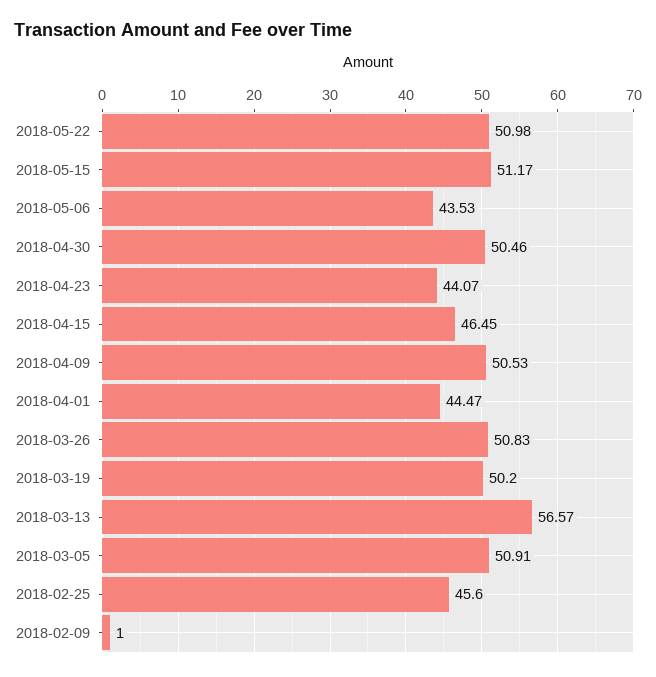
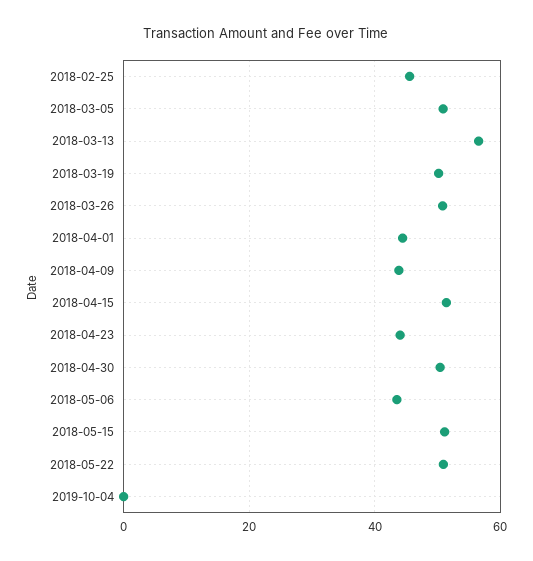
2018-04-15: 46.45 -> 52
2018-04-09: 50.53 -> 44
2018-02-09: 1 -> none
2019-10-04: none -> 0

